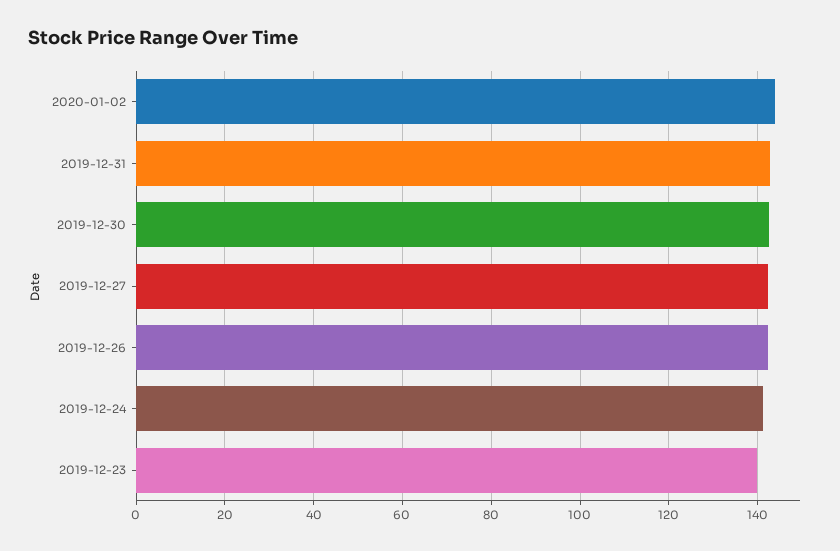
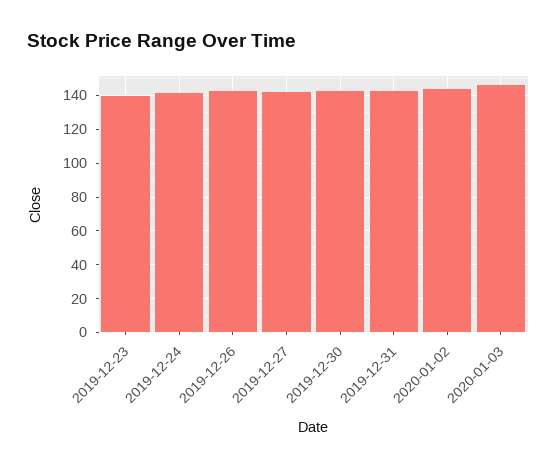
2020-01-03: none -> 145

